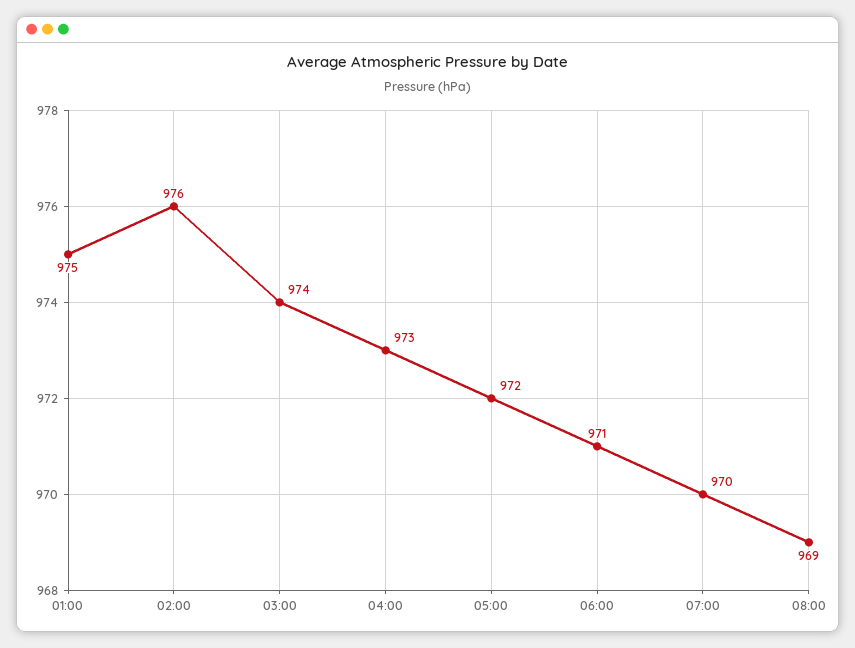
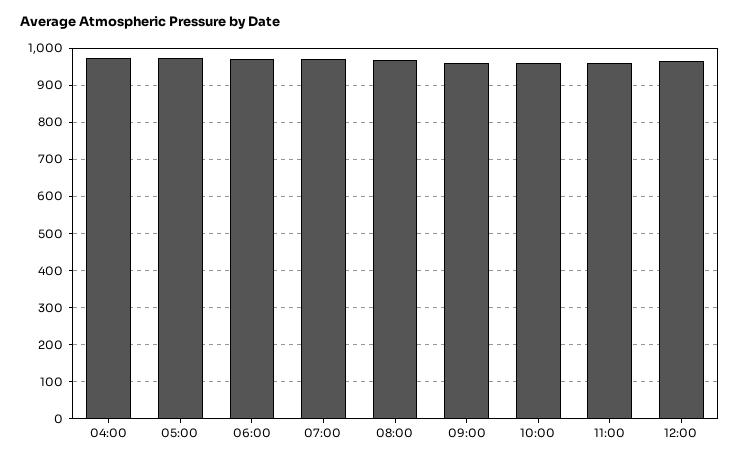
01:00: 975 -> none
02:00: 976 -> none
03:00: 974 -> none
09:00: none -> 960
10:00: none -> 960
11:00: none -> 960
12:00: none -> 960

